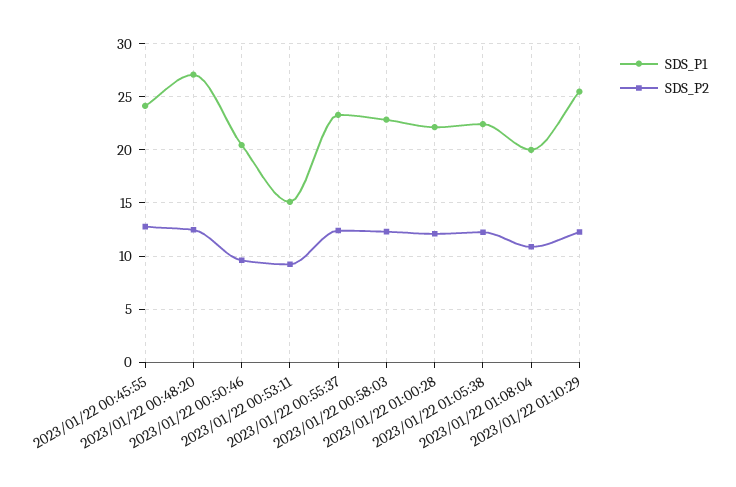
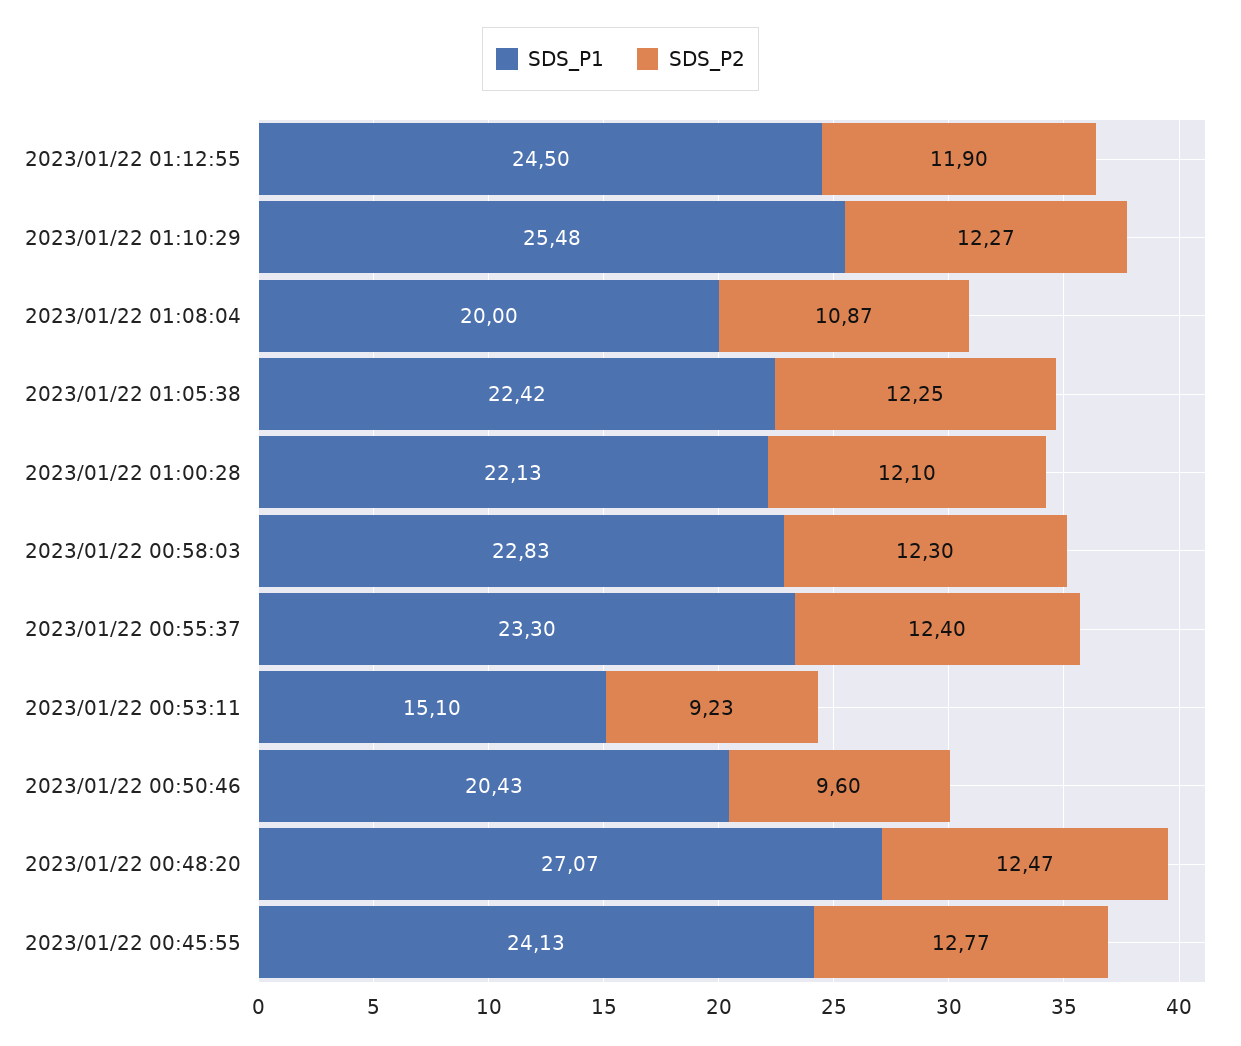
SDS_P1, 2023/01/22 01:12:55: none -> 24.5
SDS_P2, 2023/01/22 01:12:55: none -> 11.9

